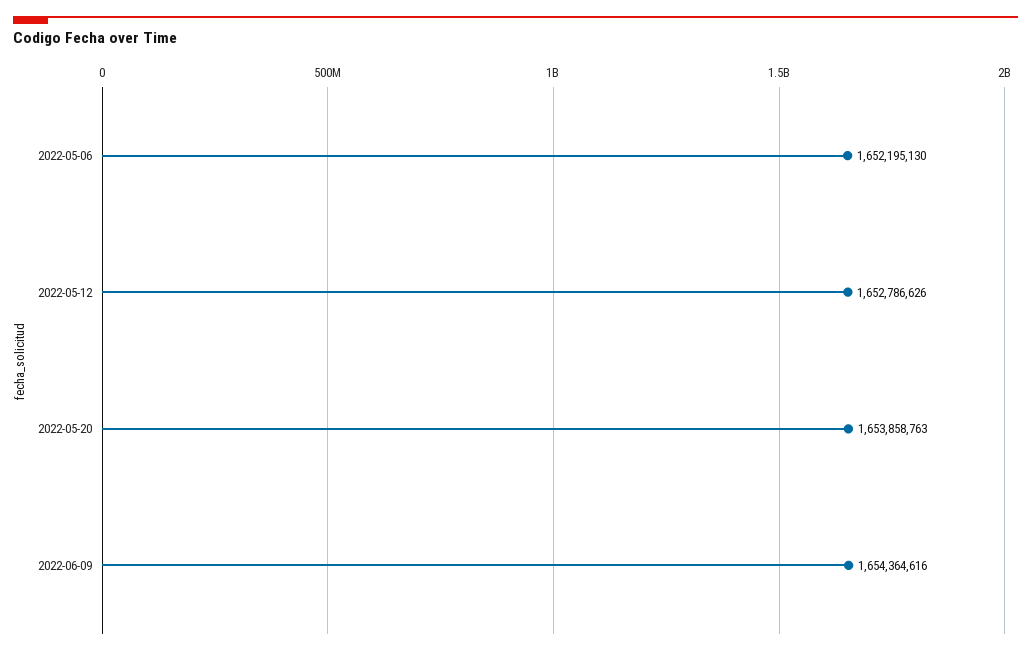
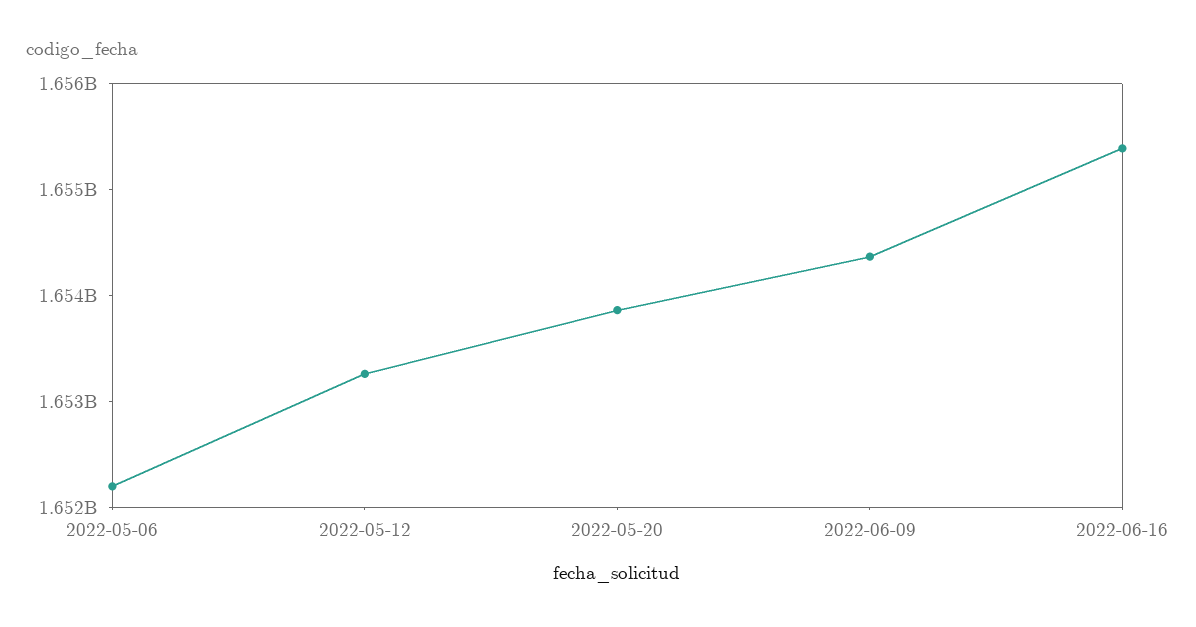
2022-05-12: 1652786626 -> 1653200000
2022-06-16: none -> 1655400000

